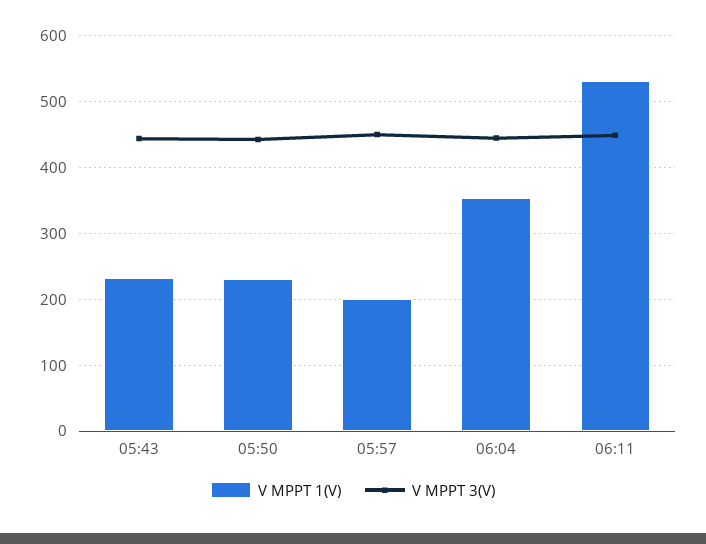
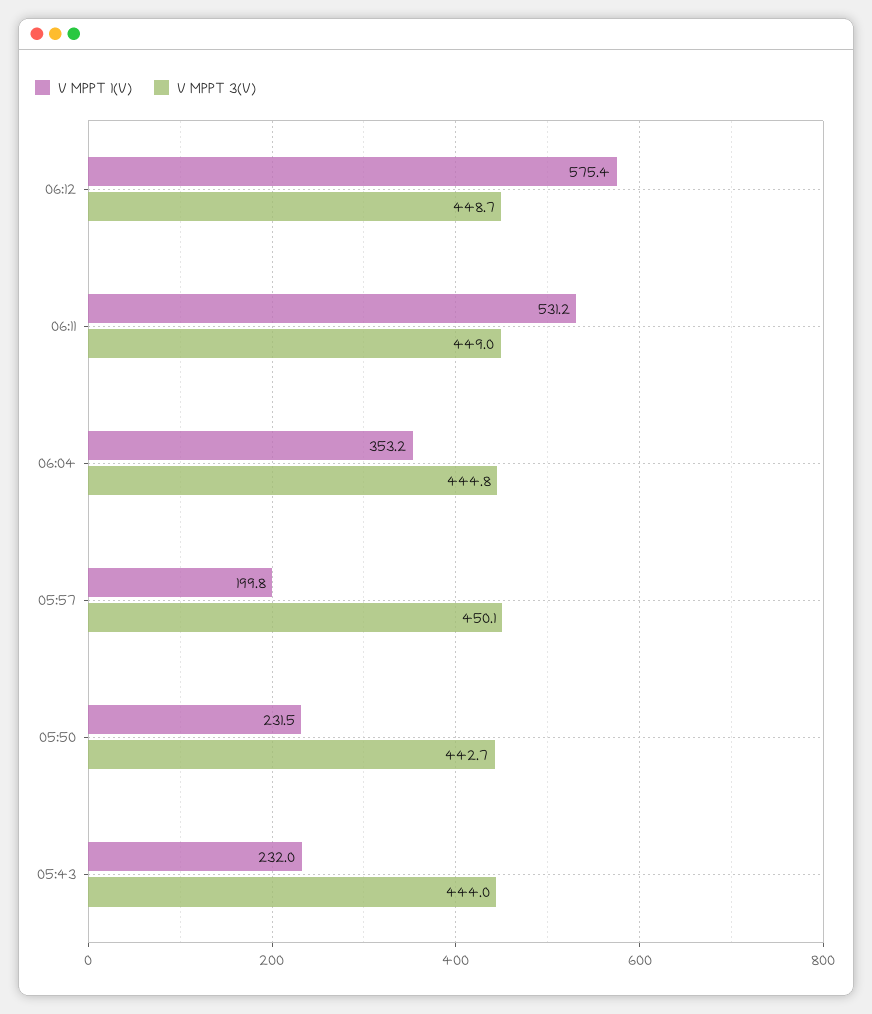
V MPPT 1(V), 06:12: none -> 575.4
V MPPT 3(V), 06:12: none -> 448.7

